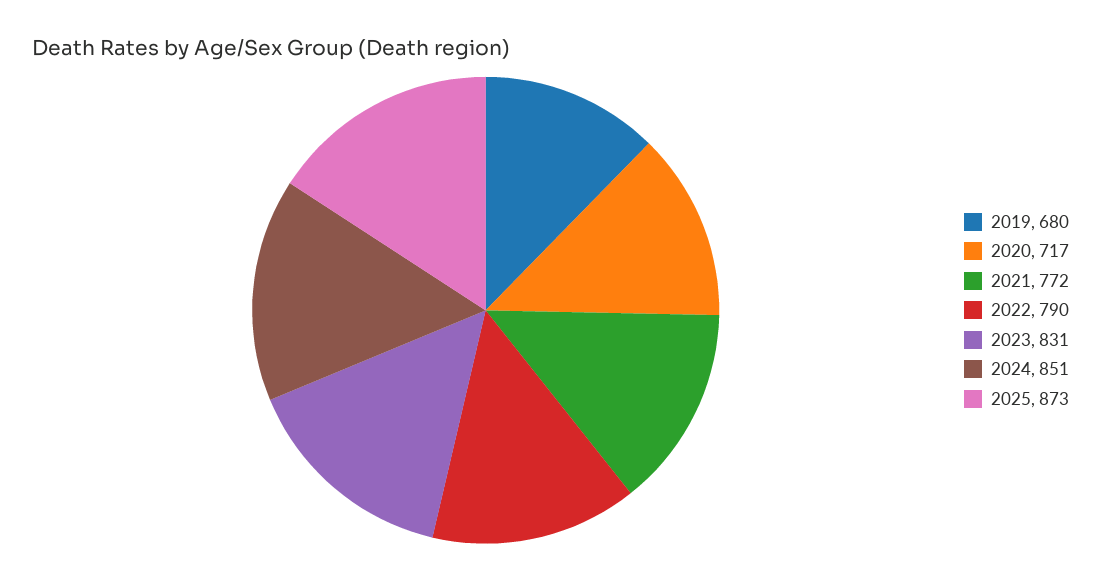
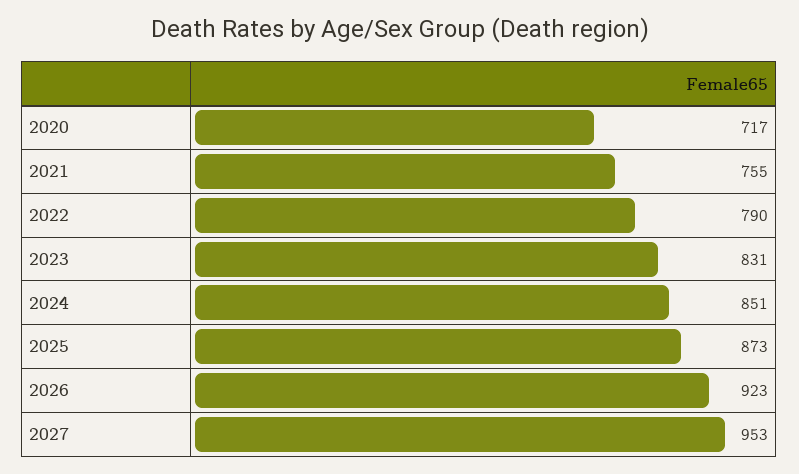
2019: 680 -> none
2021: 772 -> 755
2026: none -> 923
2027: none -> 953

